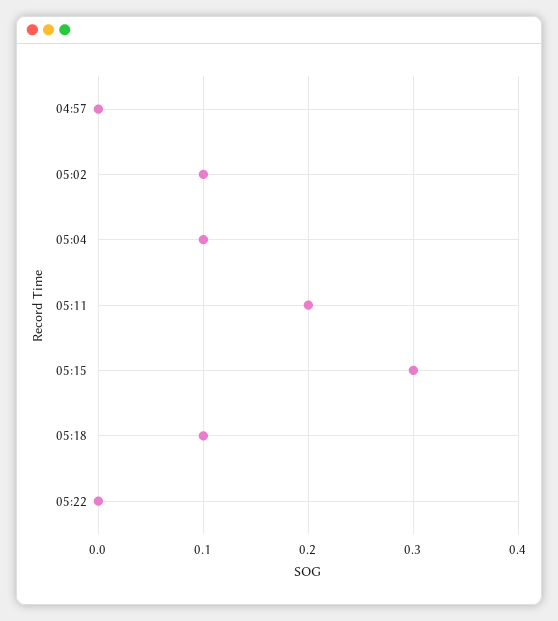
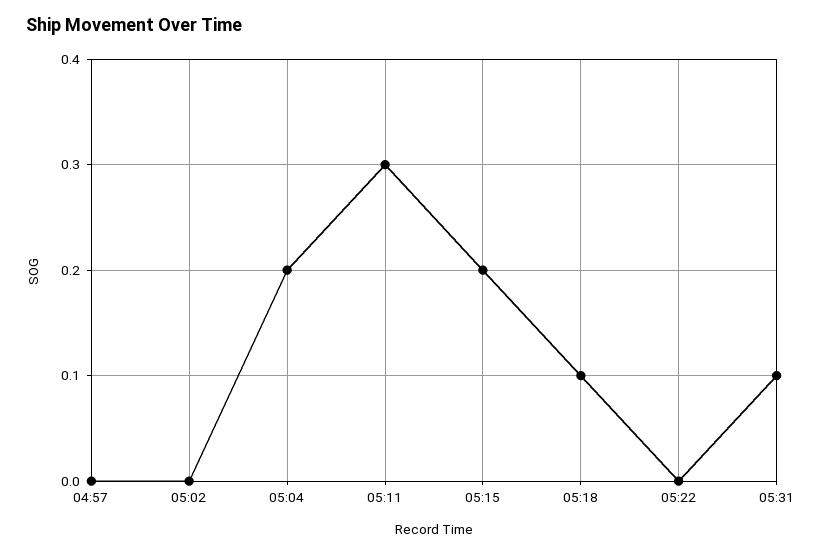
05:02: 0.1 -> 0
05:04: 0.1 -> 0.2
05:11: 0.2 -> 0.3
05:15: 0.3 -> 0.2
05:31: none -> 0.1

